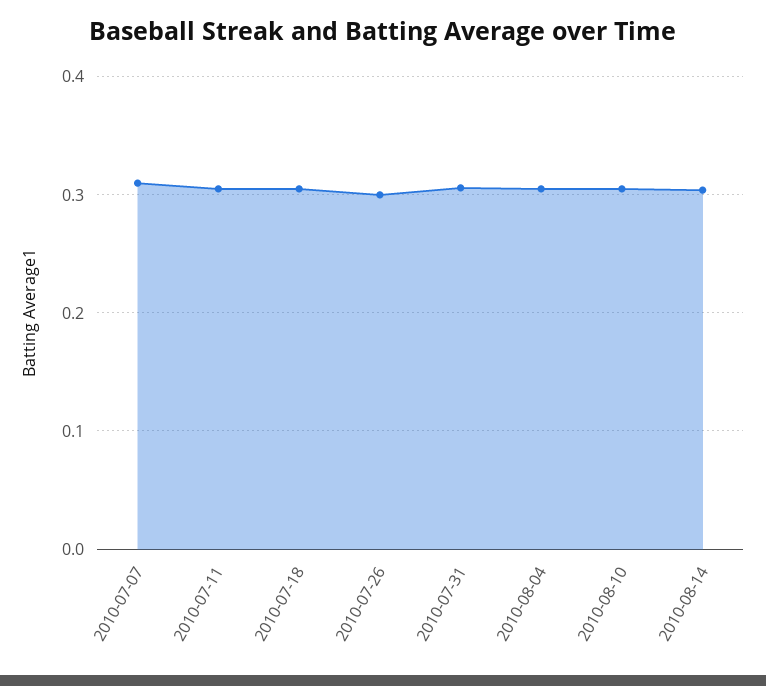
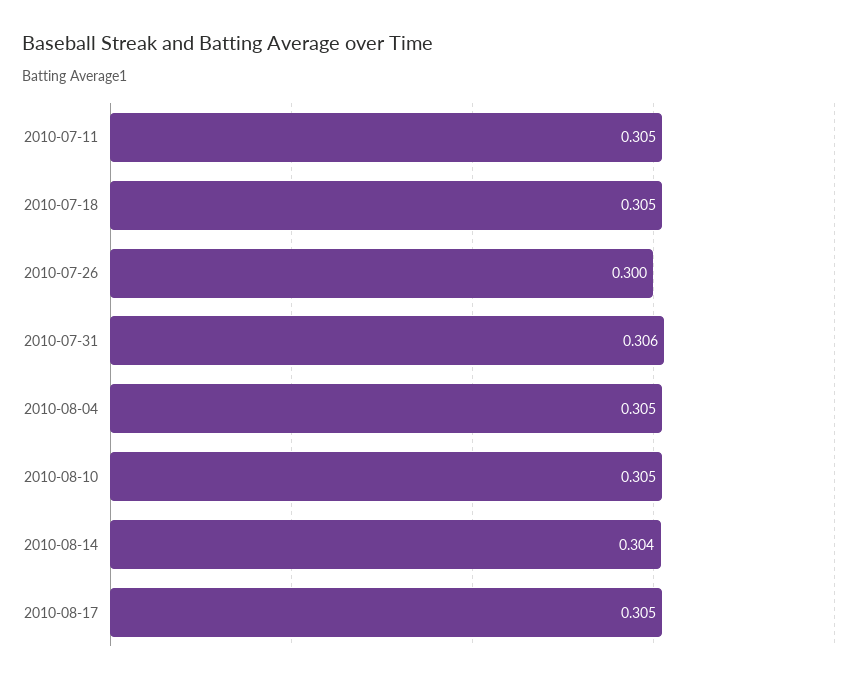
2010-07-07: 0.31 -> none
2010-08-17: none -> 0.305

